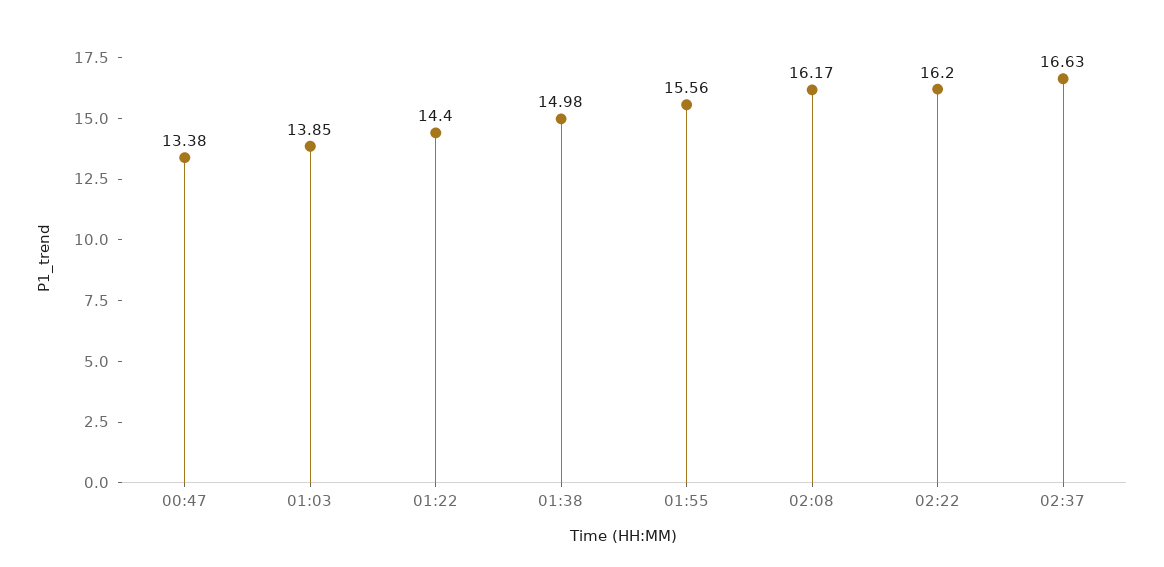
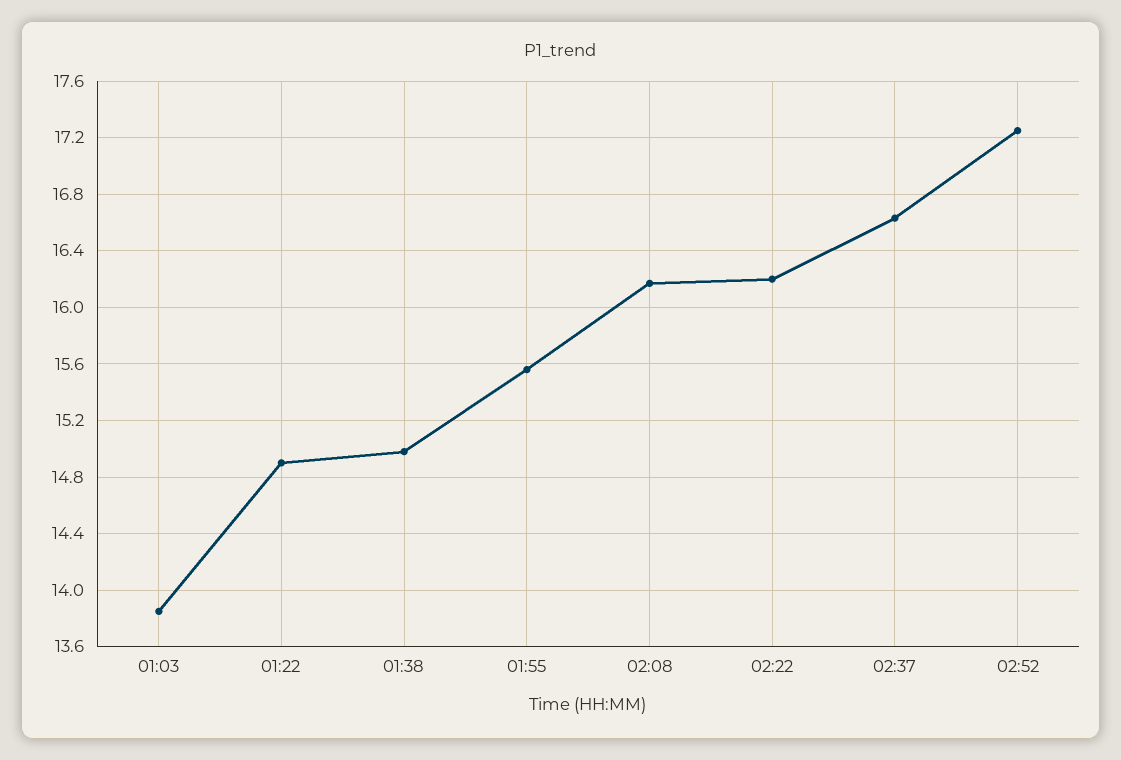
00:47: 13.38 -> none
01:22: 14.4 -> 14.9
02:52: none -> 17.25

